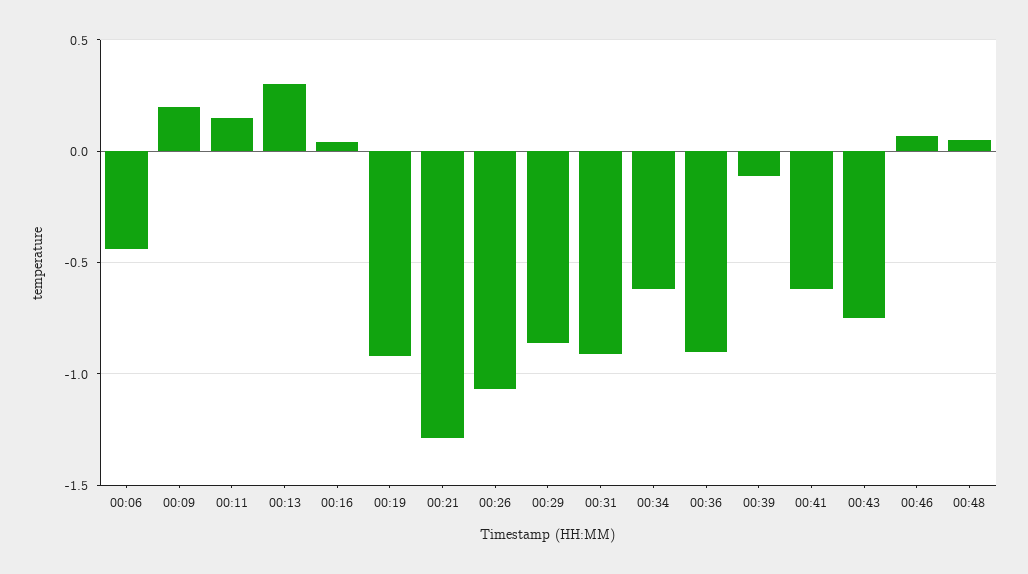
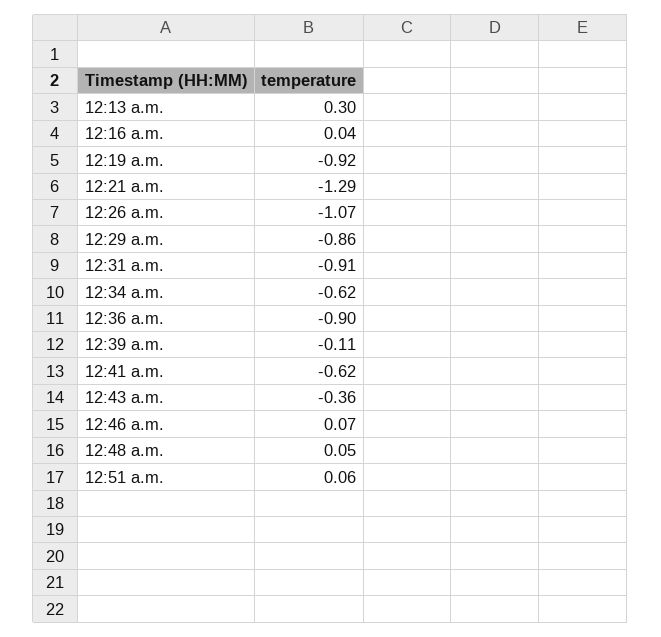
00:06: -0.45 -> none
00:09: 0.2 -> none
00:11: 0.15 -> none
00:43: -0.75 -> -0.36
12:51 a.m.: none -> 0.06

